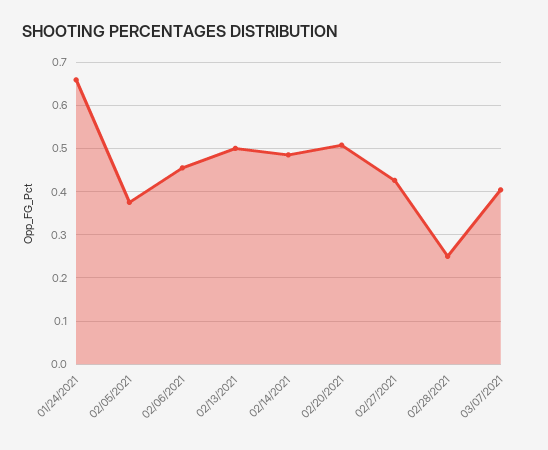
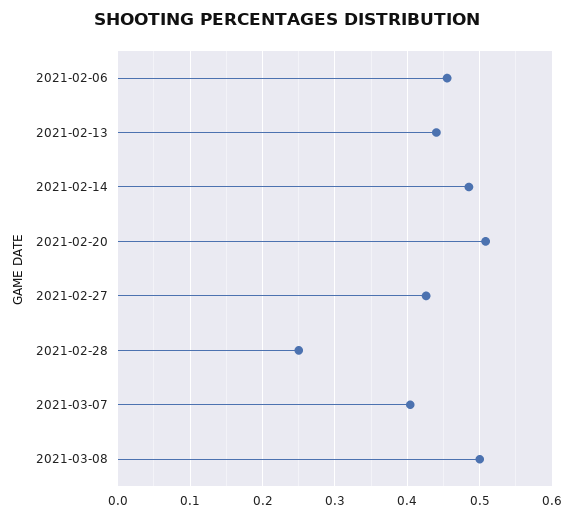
01/24/2021: 0.66 -> none
02/05/2021: 0.38 -> none
02/13/2021: 0.5 -> 0.44
2021-03-08: none -> 0.5

